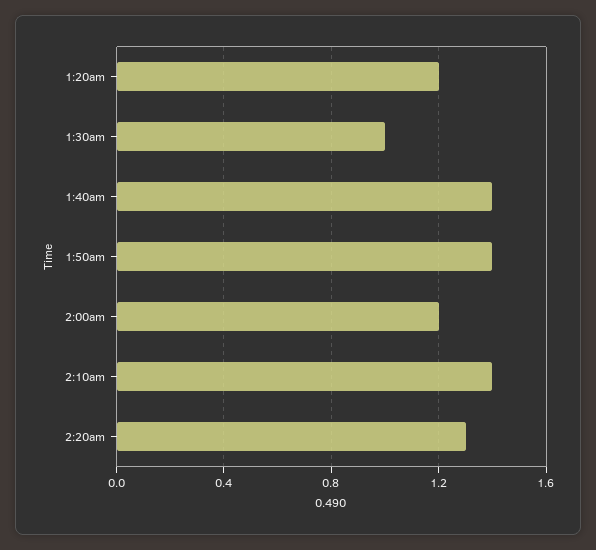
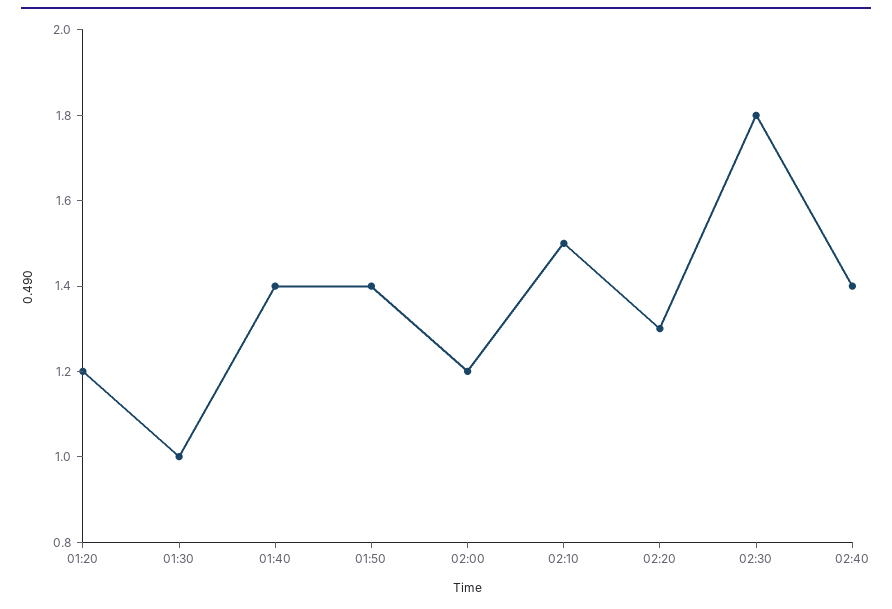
2:10am: 1.4 -> 1.5
02:30: none -> 1.8
02:40: none -> 1.4

